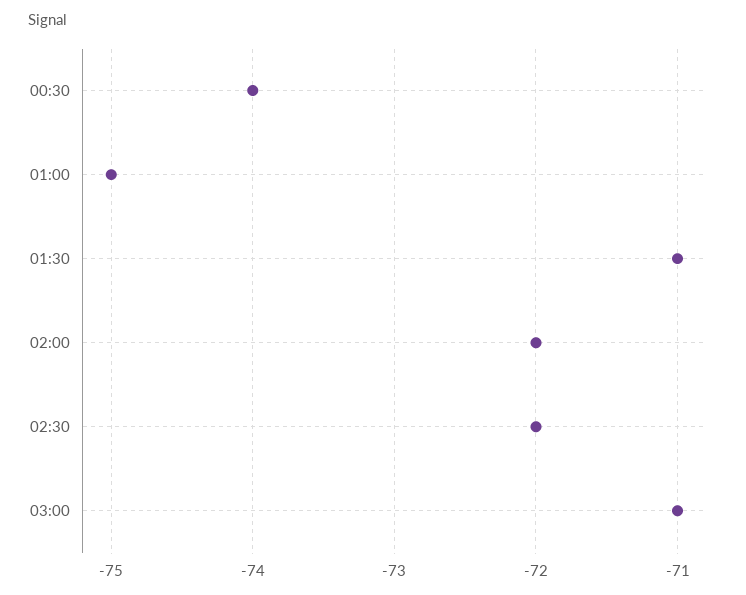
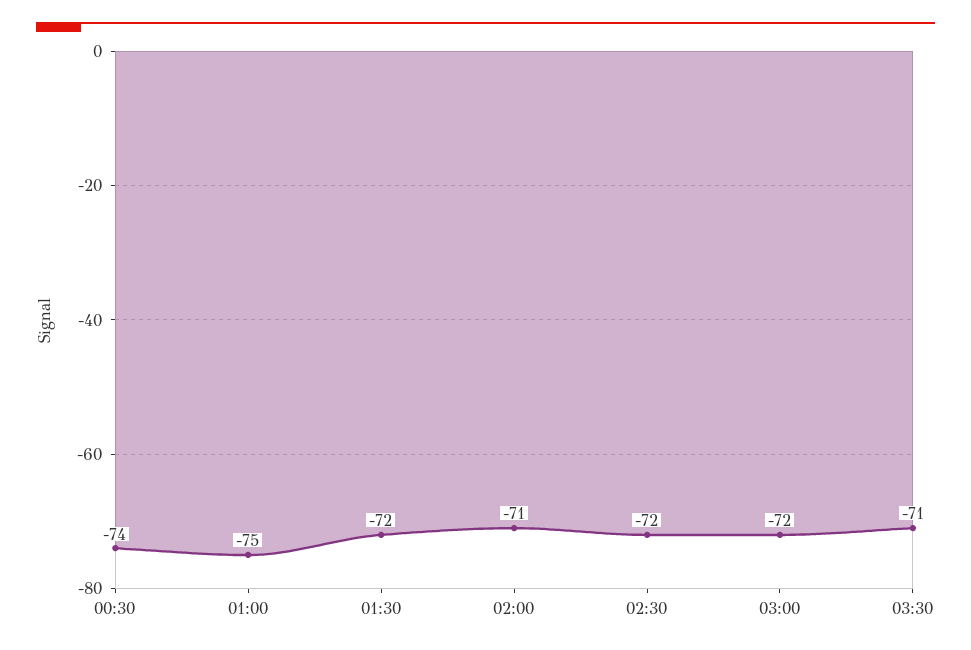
01:30: -71 -> -72
02:00: -72 -> -71
03:00: -71 -> -72
03:30: none -> -71

